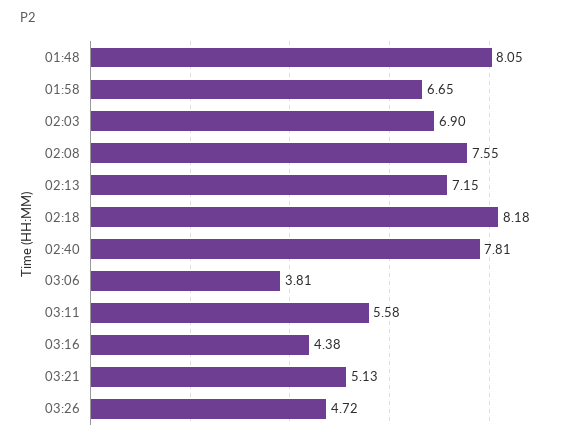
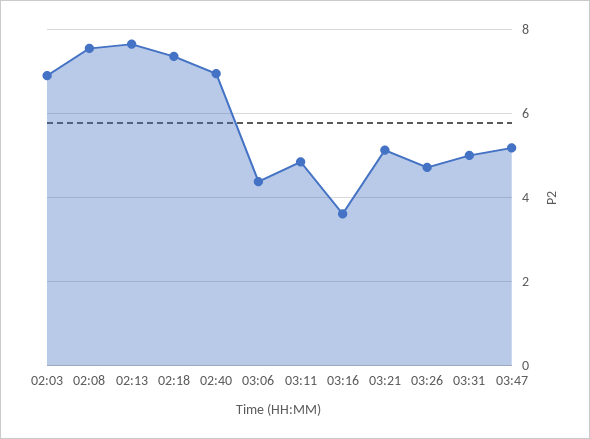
01:48: 8.05 -> none
01:58: 6.65 -> none
02:13: 7.15 -> 7.6
02:18: 8.18 -> 7.4
02:40: 7.81 -> 7
03:06: 3.81 -> 4.4
03:11: 5.58 -> 4.8
03:16: 4.38 -> 3.6
03:31: none -> 5
03:47: none -> 5.2

